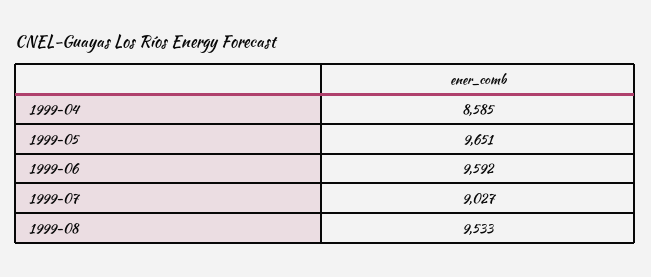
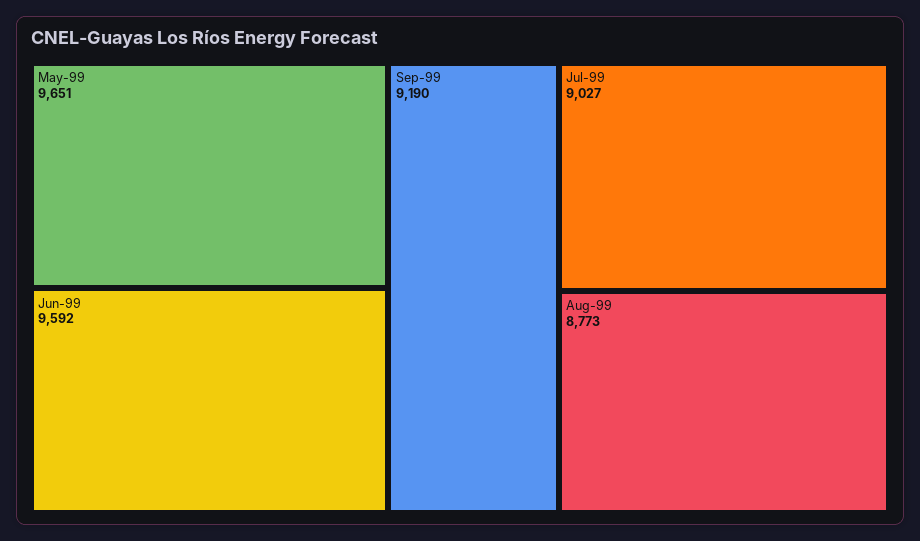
1999-04: 8585 -> none
1999-08: 9533 -> 8773
Sep-99: none -> 9190

